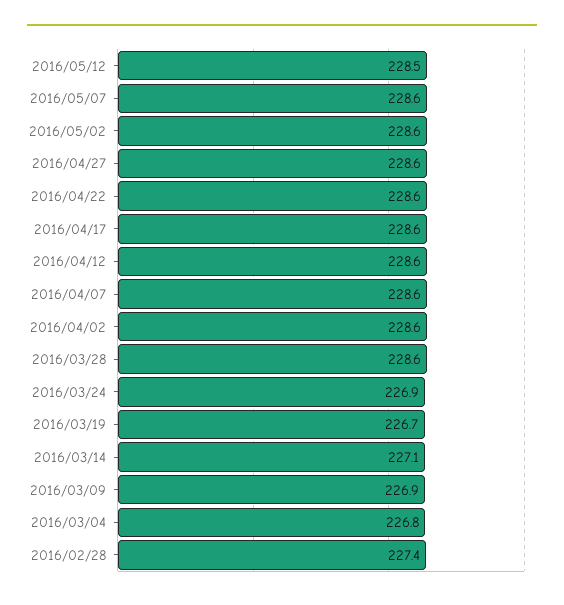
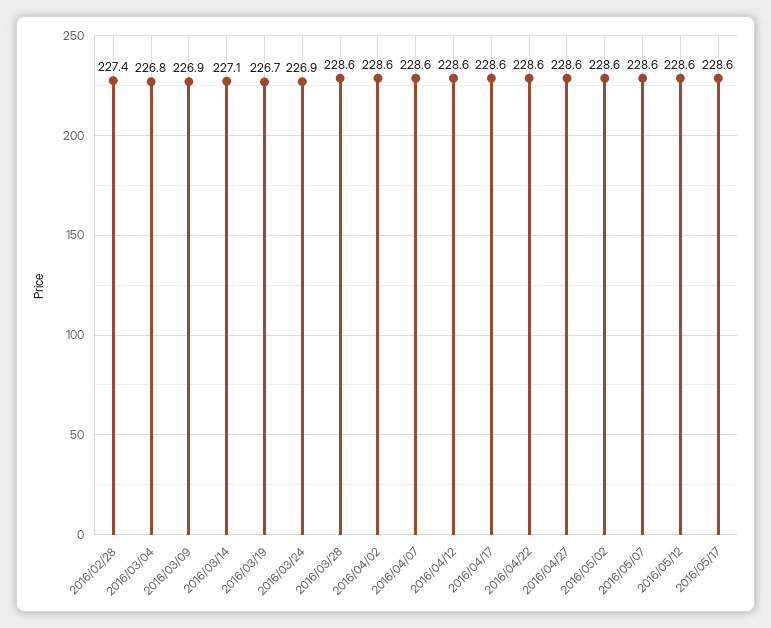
2016/05/12: 228.5 -> 228.6
2016/05/17: none -> 228.6

